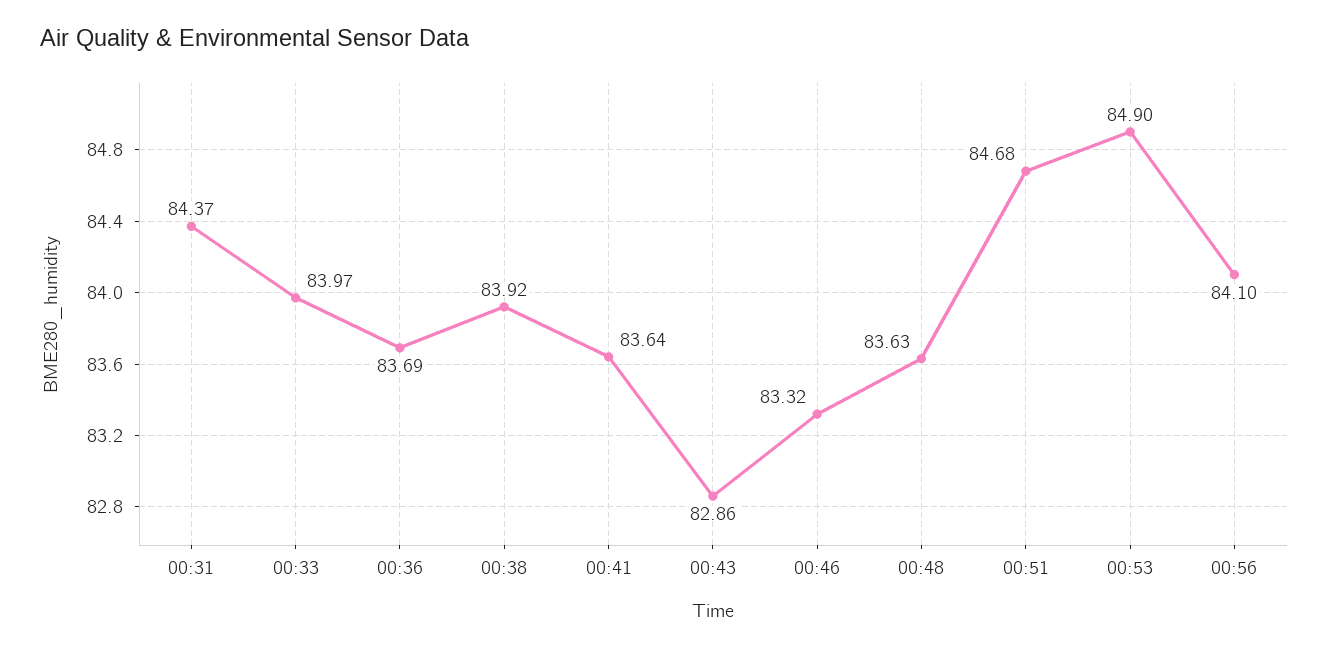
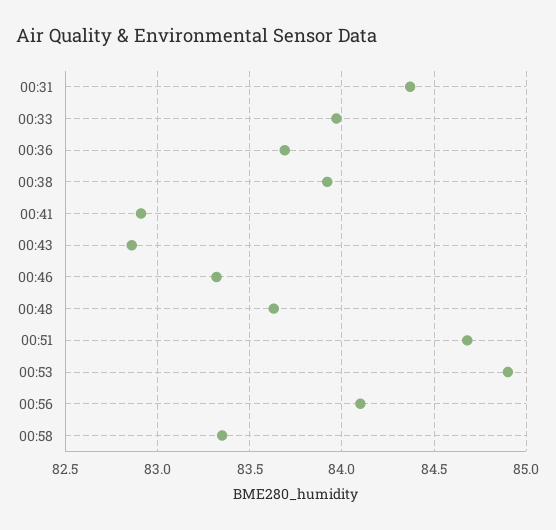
00:41: 83.64 -> 82.9
00:58: none -> 83.35

